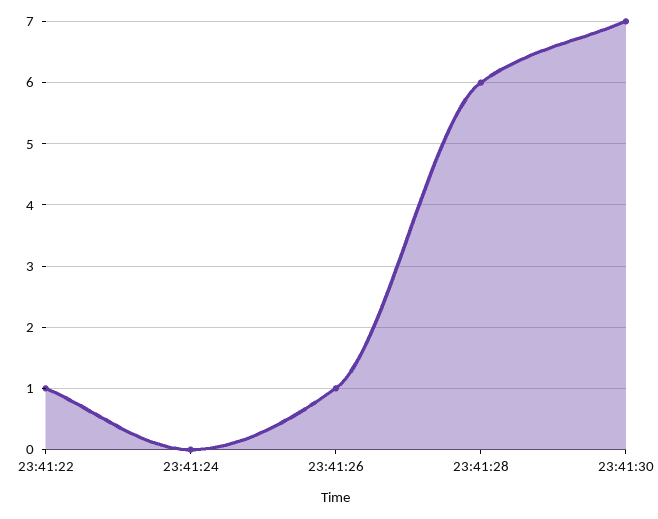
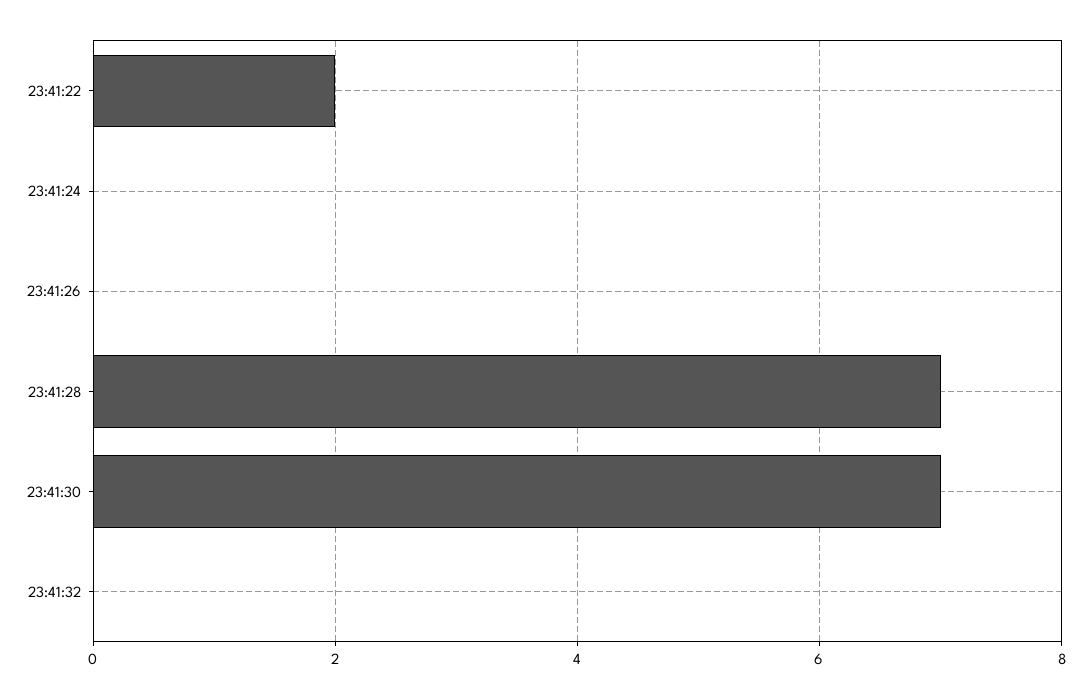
23:41:22: 1 -> 2
23:41:26: 1 -> 0
23:41:28: 6 -> 7
23:41:32: none -> 0

